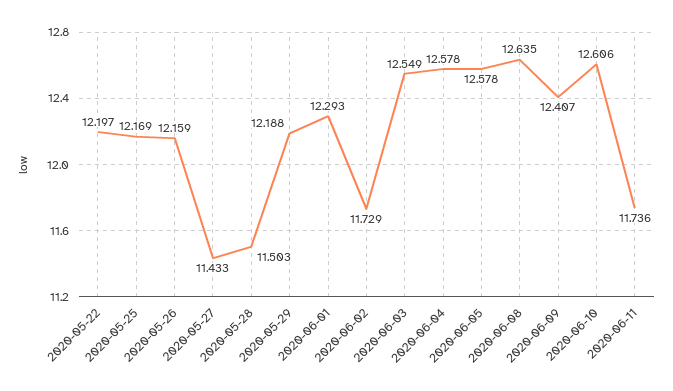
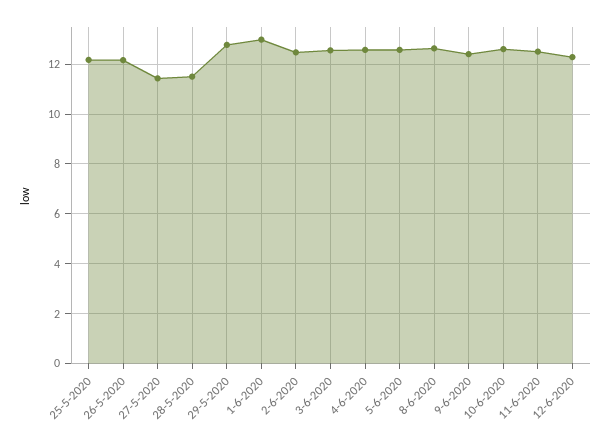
2020-05-22: 12.197 -> none
2020-05-29: 12.188 -> 12.75
2020-06-01: 12.293 -> 13
2020-06-02: 11.729 -> 12.5
2020-06-11: 11.736 -> 12.5
12-6-2020: none -> 12.25

